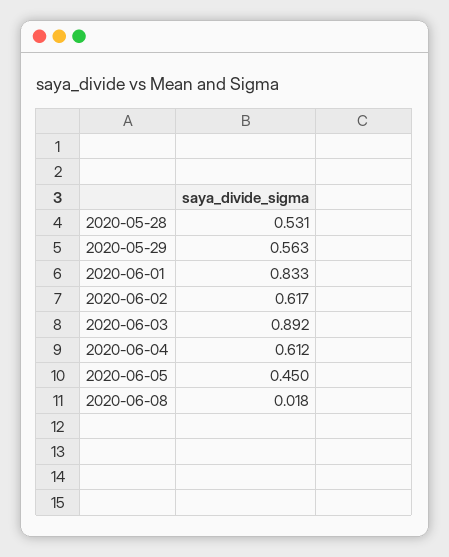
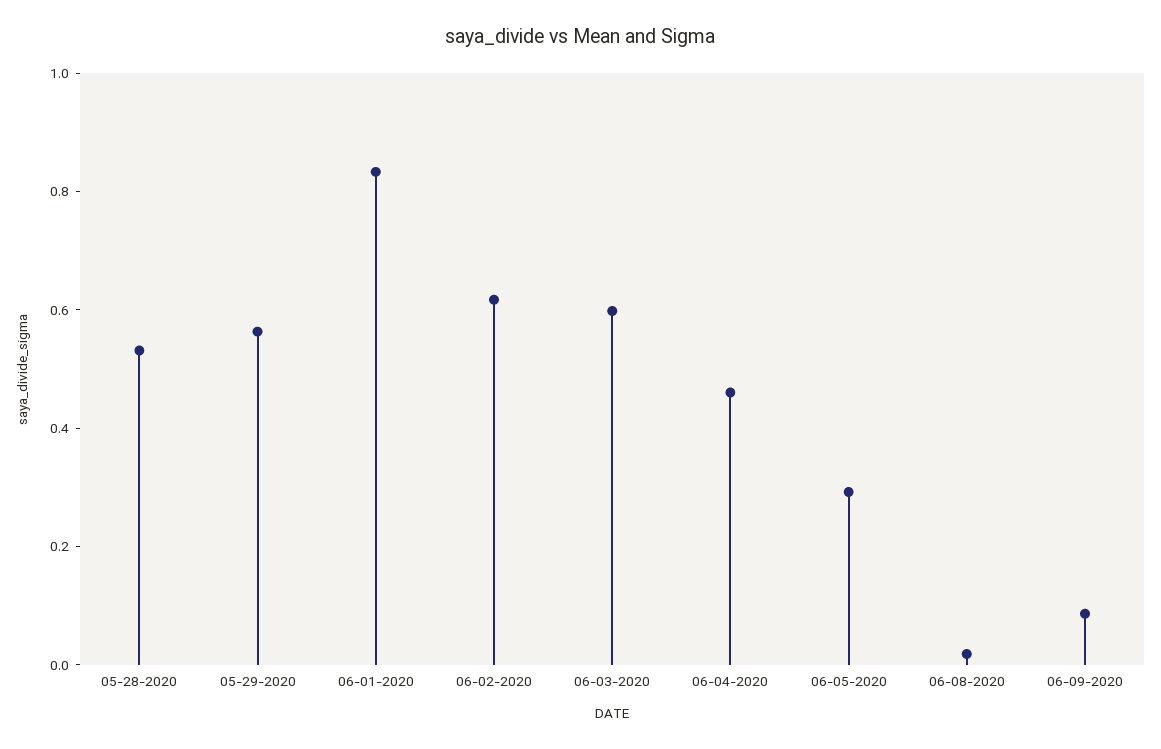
2020-06-03: 0.892 -> 0.6
2020-06-04: 0.612 -> 0.45
2020-06-05: 0.45 -> 0.3
06-09-2020: none -> 0.1

